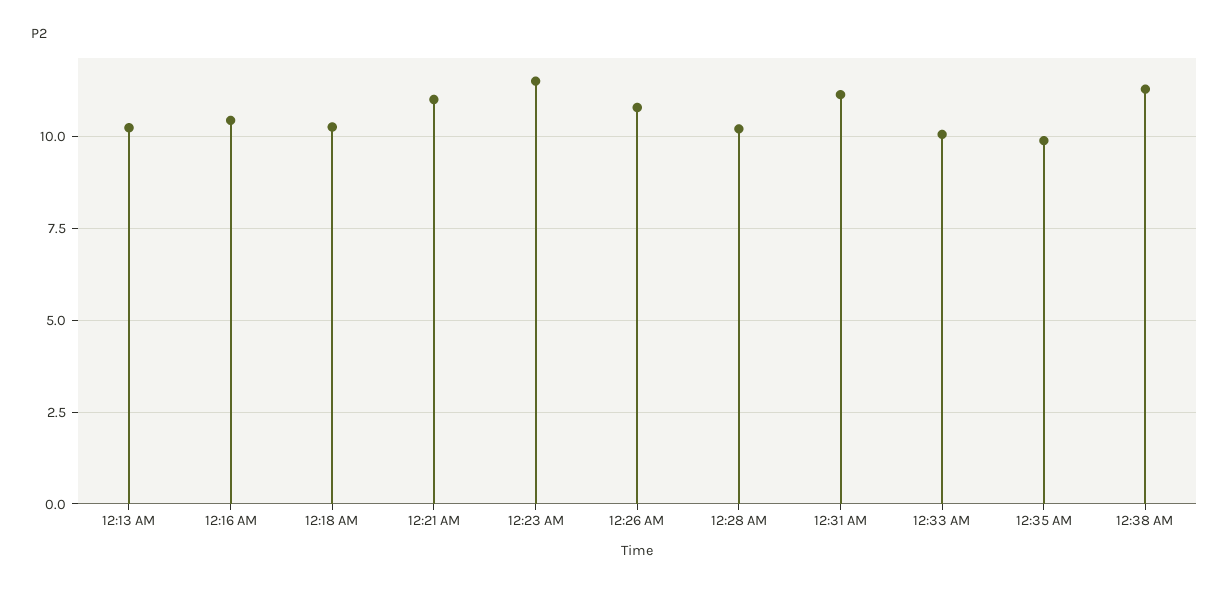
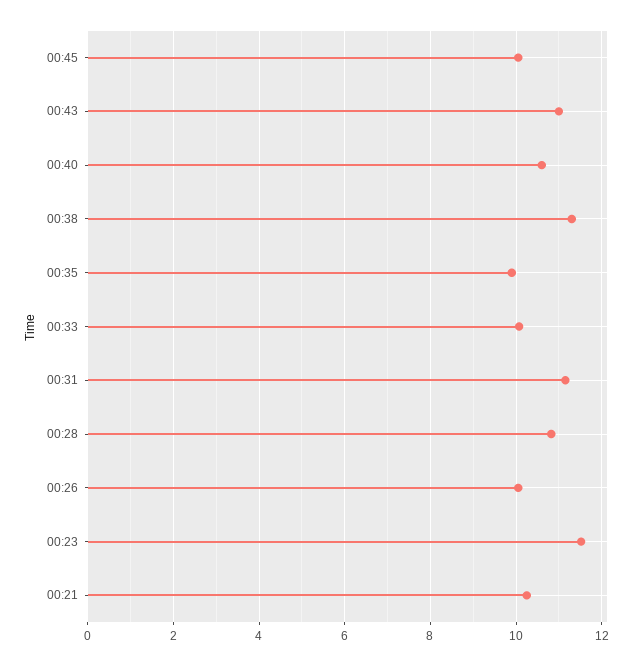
12:13 AM: 10.25 -> none
12:16 AM: 10.5 -> none
12:18 AM: 10.25 -> none
12:21 AM: 11 -> 10.2
12:26 AM: 10.75 -> 10
12:28 AM: 10.25 -> 10.8
00:45: none -> 10
00:43: none -> 11
00:40: none -> 10.6

